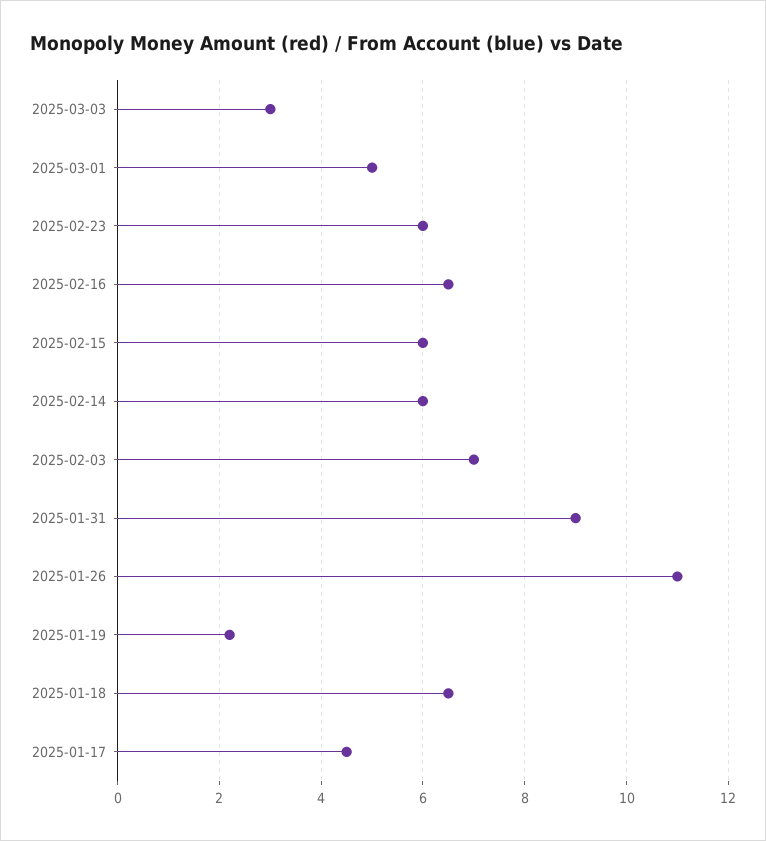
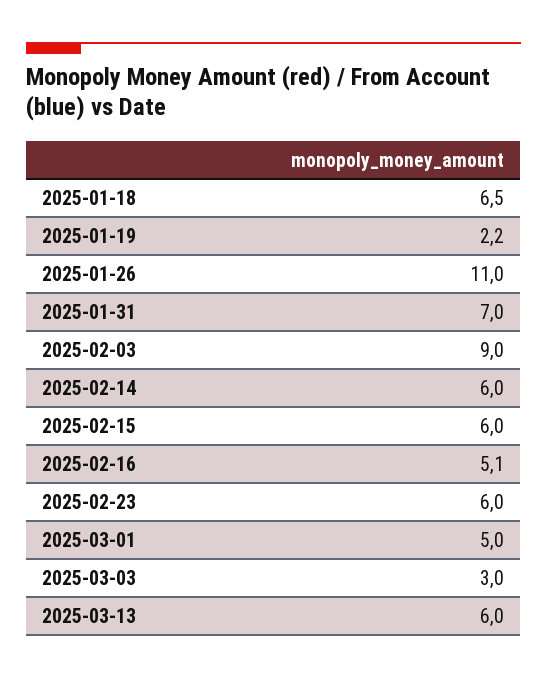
2025-02-16: 6.5 -> 5.1
2025-02-03: 7 -> 9
2025-01-31: 9 -> 7
2025-01-17: 4.5 -> none
2025-03-13: none -> 6

